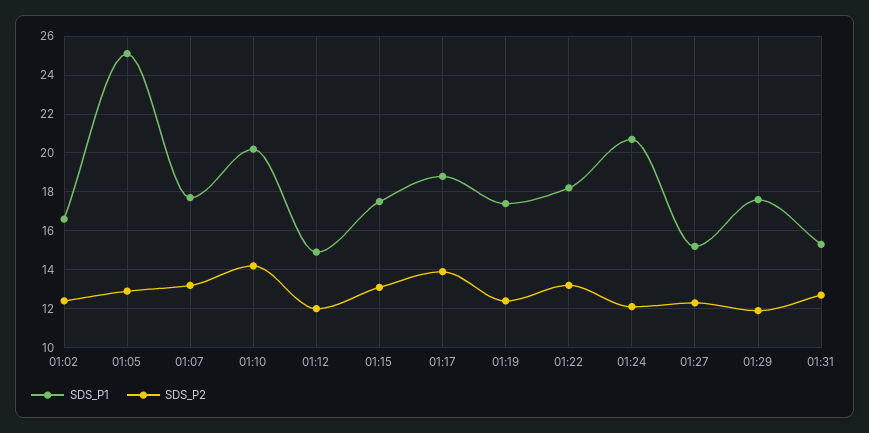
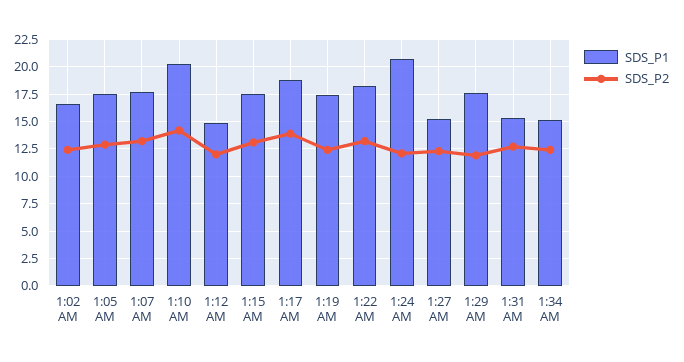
SDS_P1, 01:05: 25 -> 17.5
SDS_P1, 1:34 AM: none -> 15
SDS_P2, 1:34 AM: none -> 12.5

